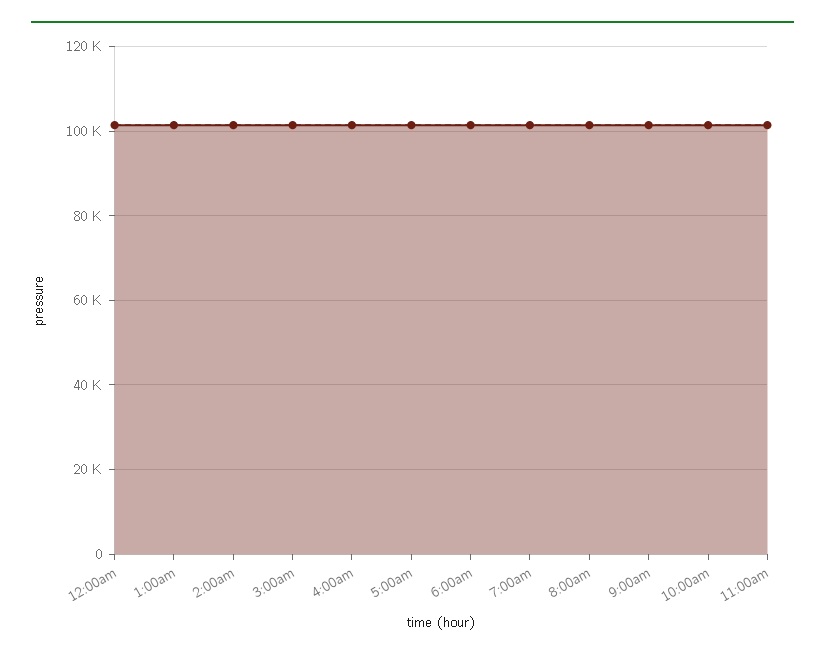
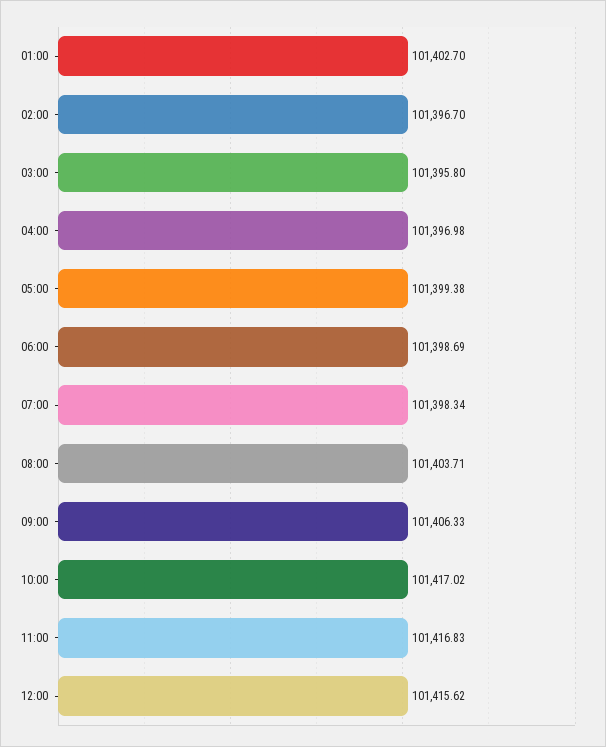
12:00am: 102000 -> none
12:00: none -> 101415.62

